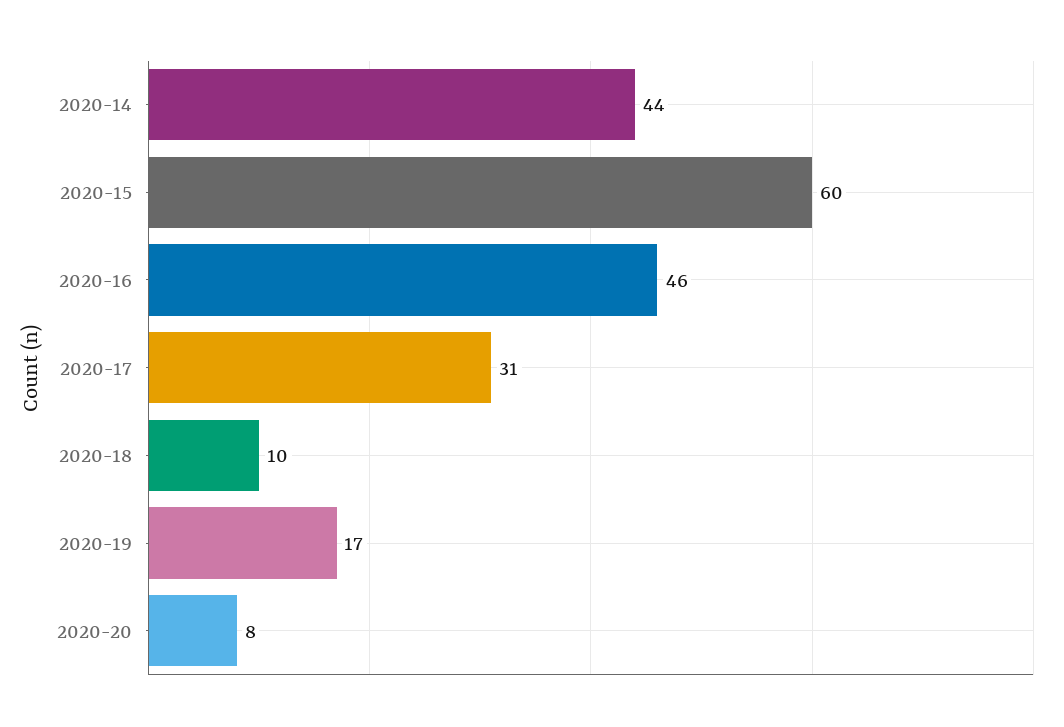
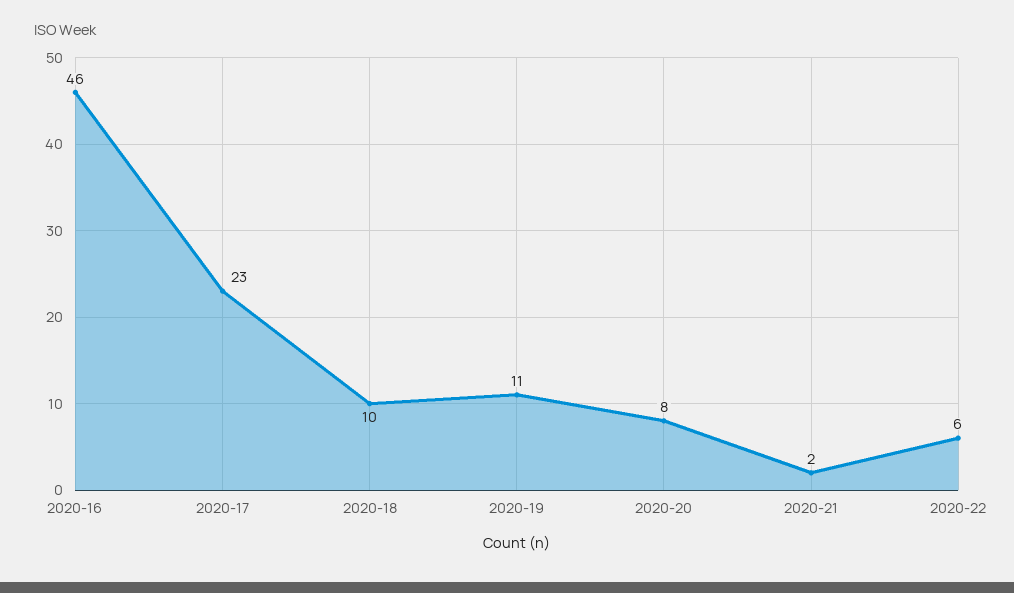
2020-14: 44 -> none
2020-15: 60 -> none
2020-17: 31 -> 23
2020-19: 17 -> 11
2020-21: none -> 2
2020-22: none -> 6

